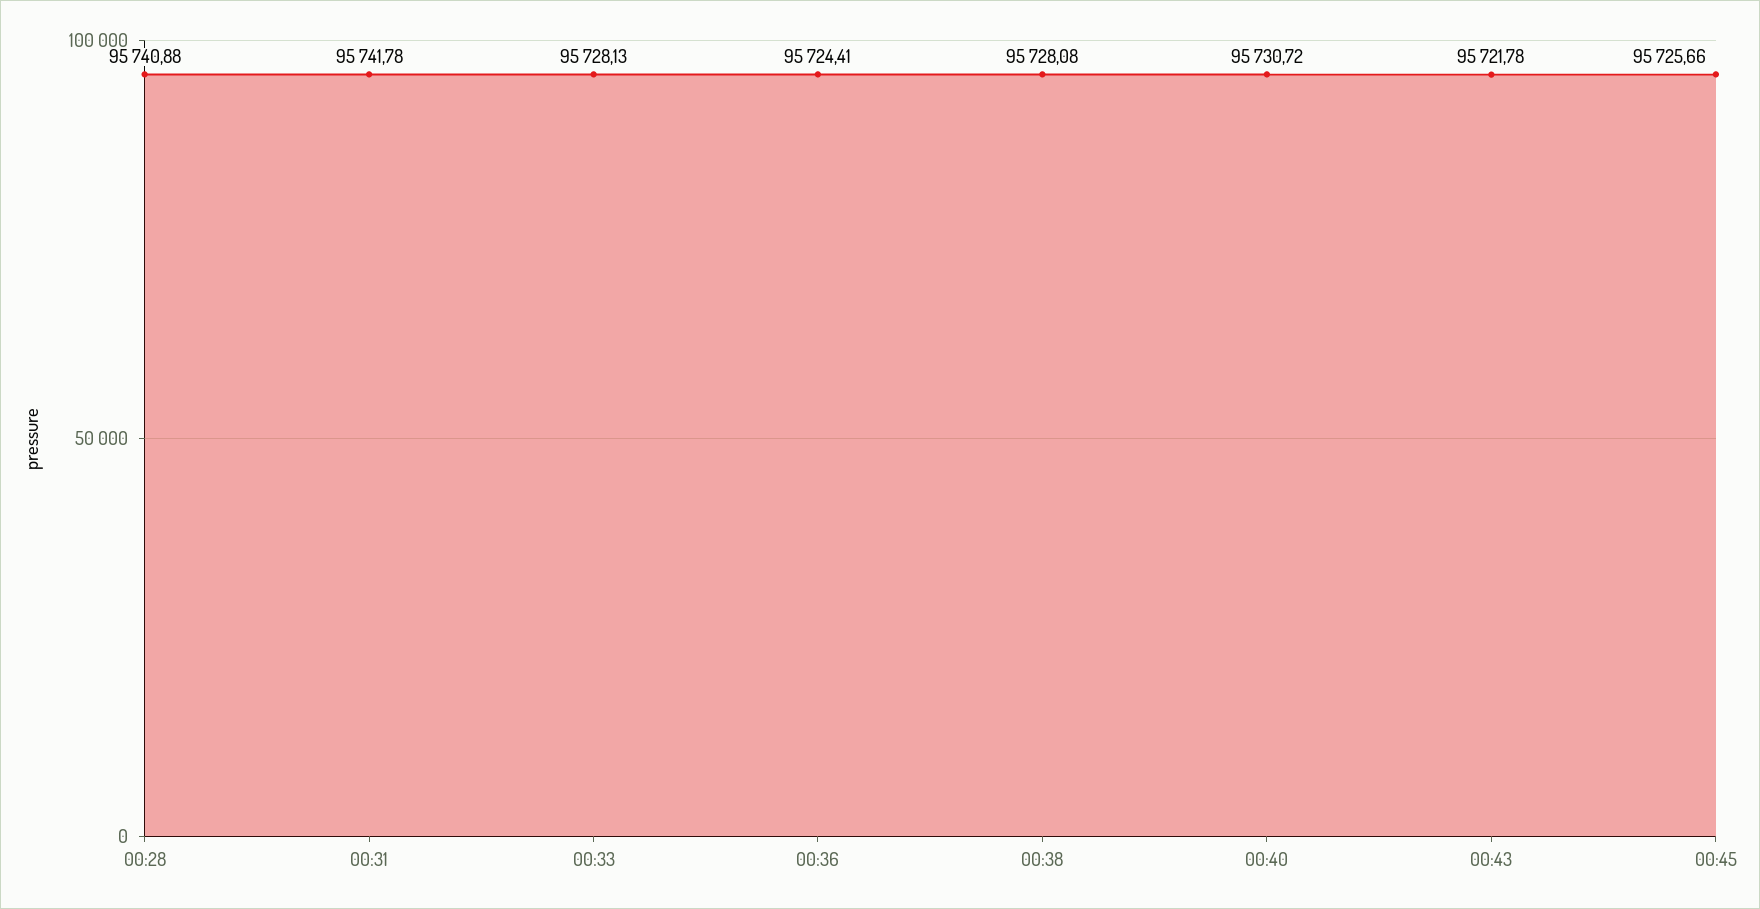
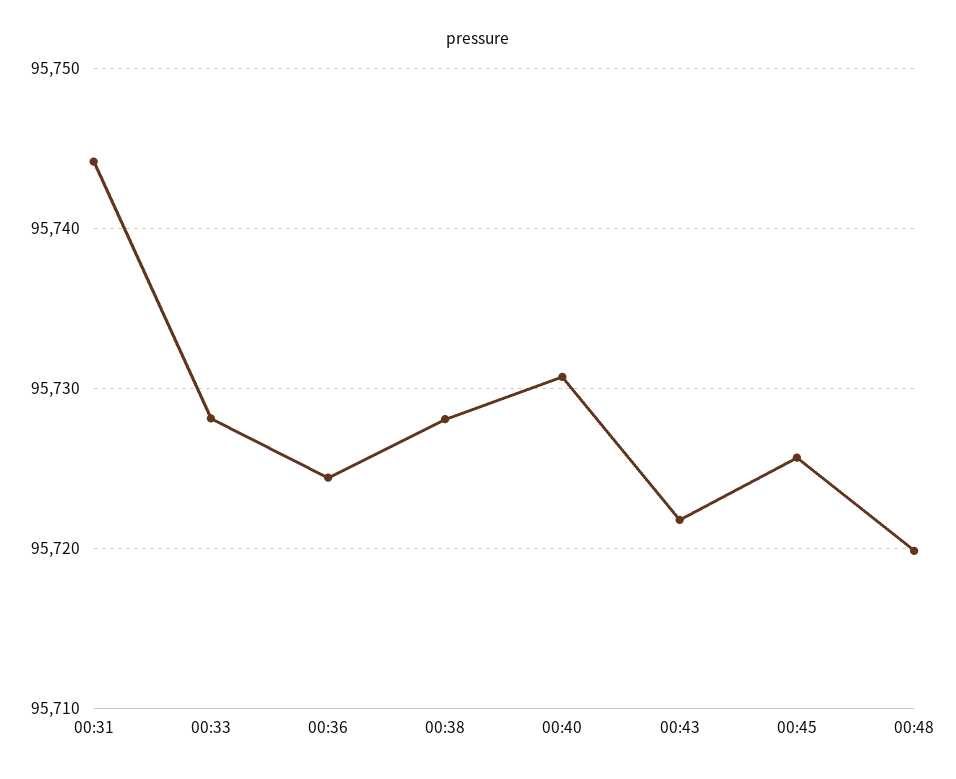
00:28: 95740.88 -> none
00:31: 95741.78 -> 95744
00:48: none -> 95720

